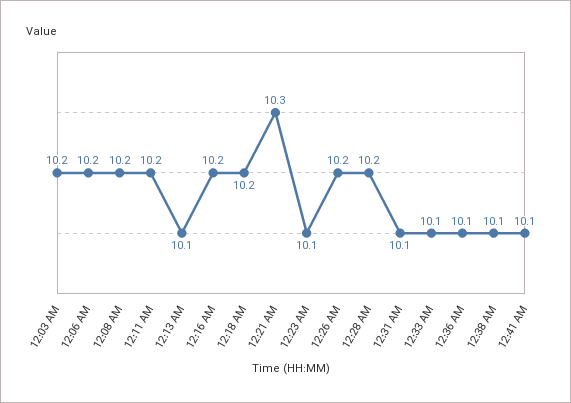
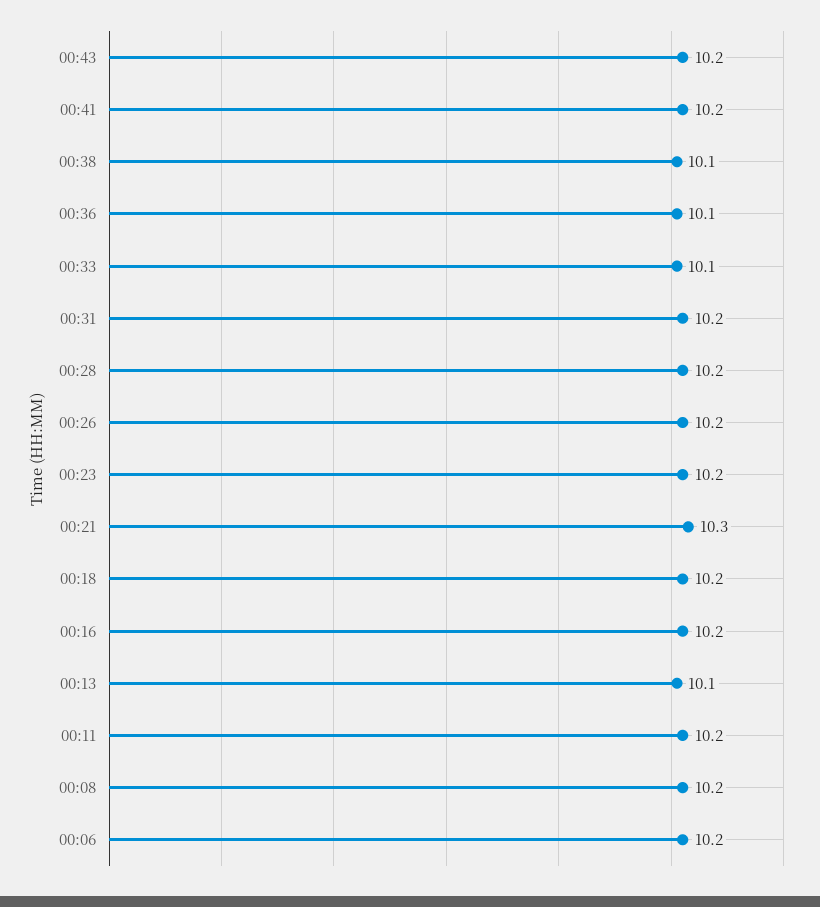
12:03 AM: 10.2 -> none
12:23 AM: 10.1 -> 10.2
12:31 AM: 10.1 -> 10.2
12:41 AM: 10.1 -> 10.2
00:43: none -> 10.2

